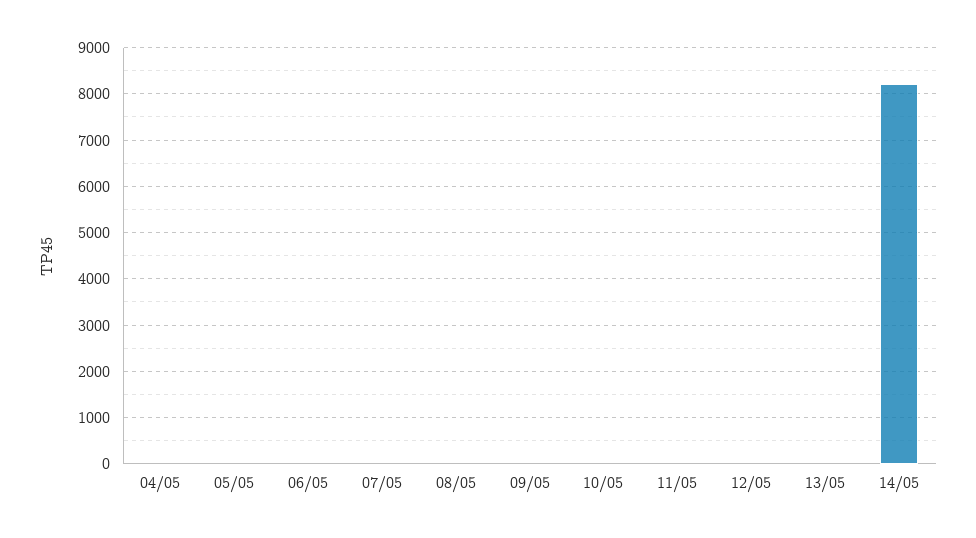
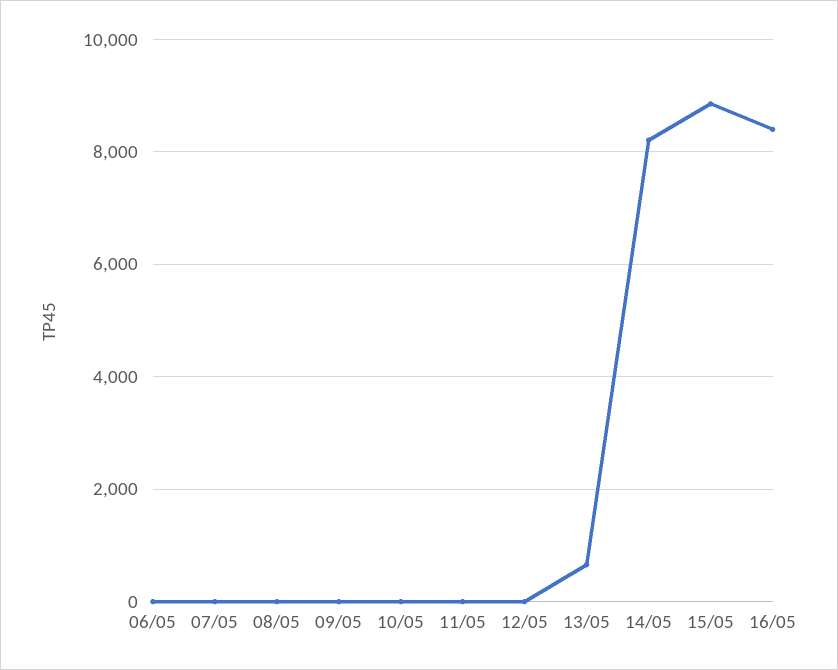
04/05: 0 -> none
05/05: 0 -> none
13/05: 0 -> 600
15/05: none -> 8800
16/05: none -> 8400

